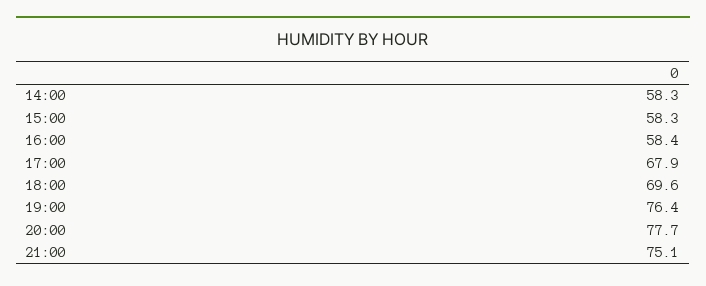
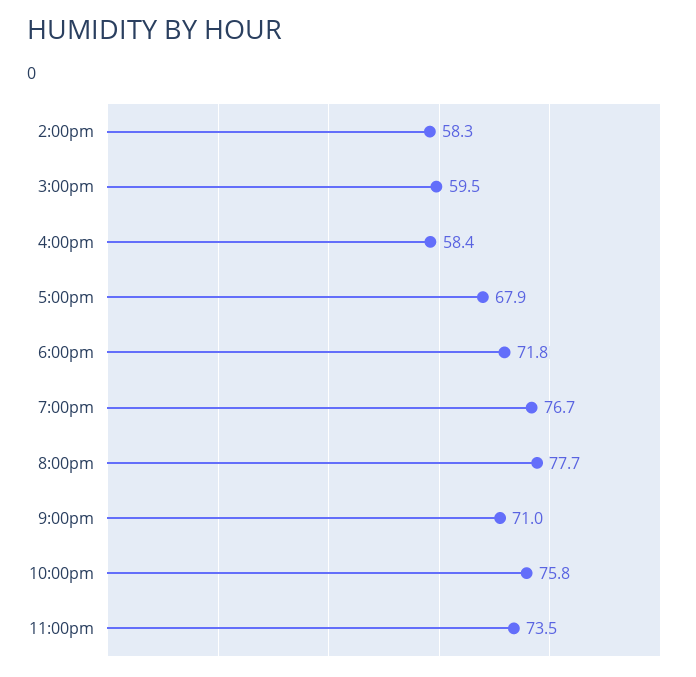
15:00: 58.3 -> 59.5
18:00: 69.6 -> 71.8
19:00: 76.4 -> 76.7
21:00: 75.1 -> 71
10:00pm: none -> 75.8
11:00pm: none -> 73.5

